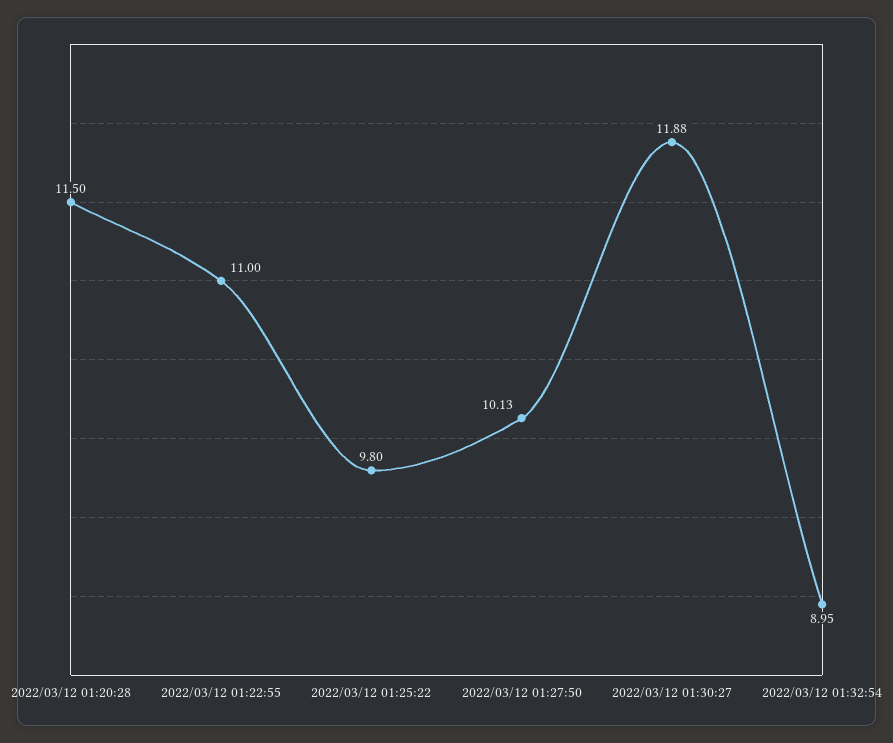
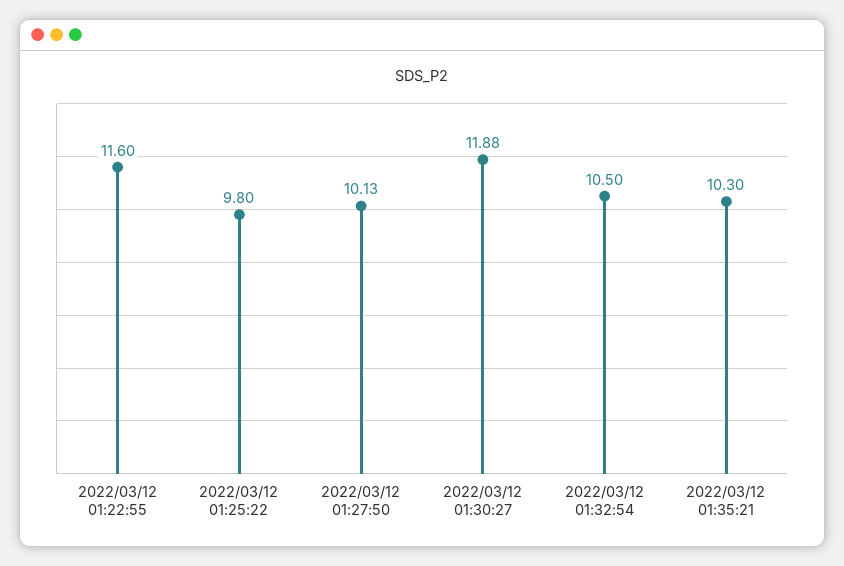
2022/03/12 01:20:28: 11.5 -> none
2022/03/12 01:22:55: 11 -> 11.6
2022/03/12 01:32:54: 8.95 -> 10.5
2022/03/12 01:35:21: none -> 10.3

